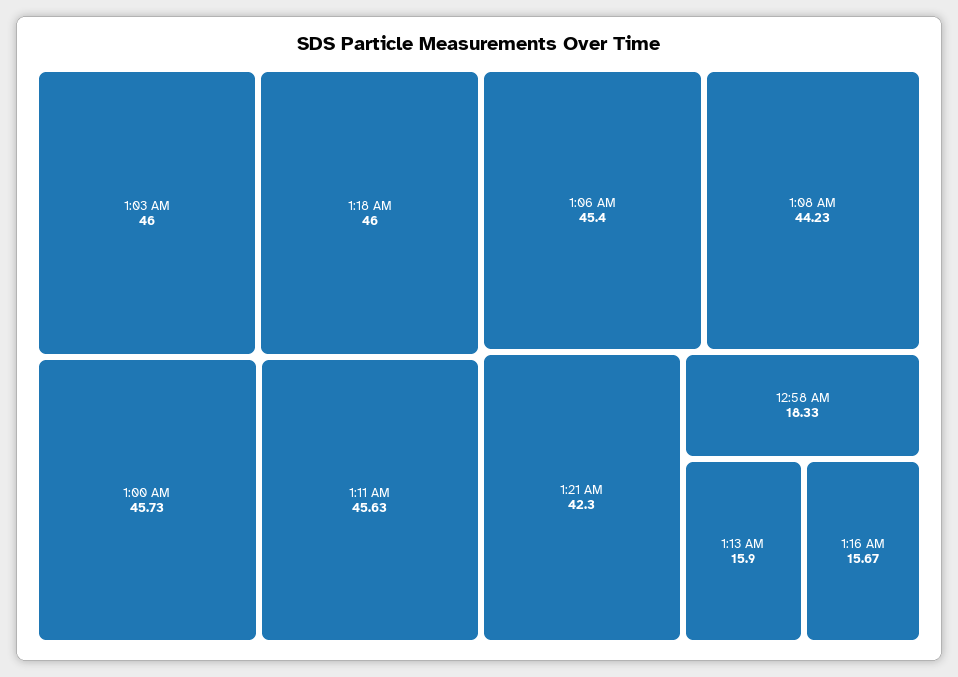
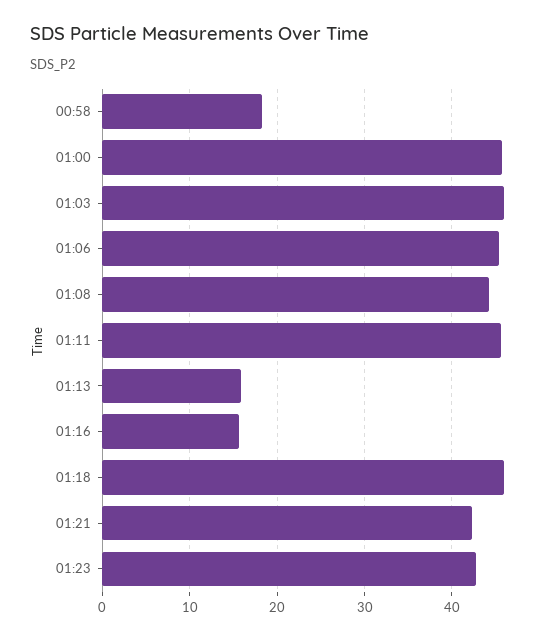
01:23: none -> 43

